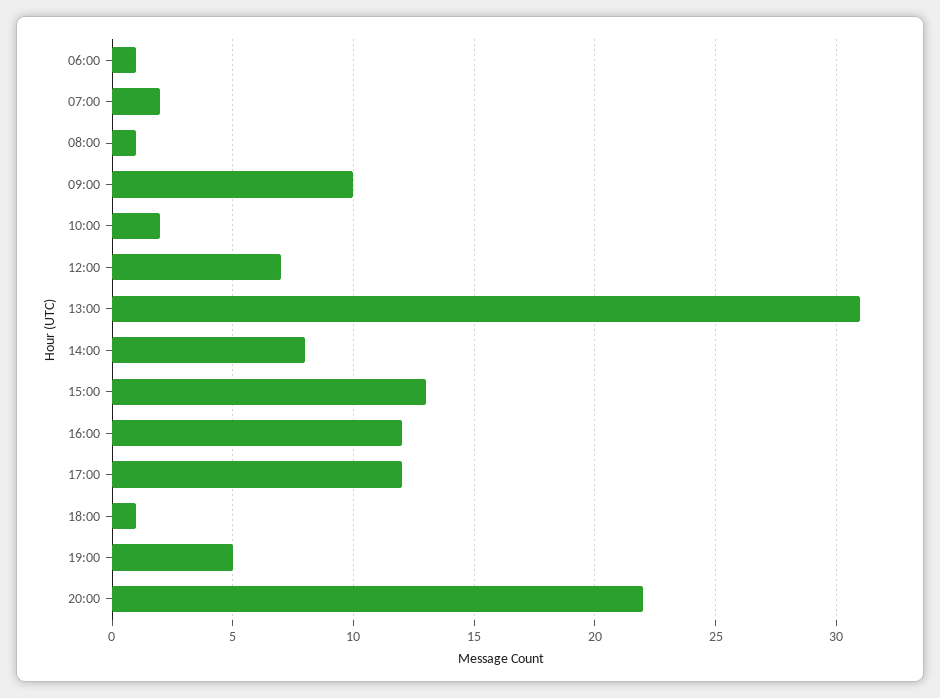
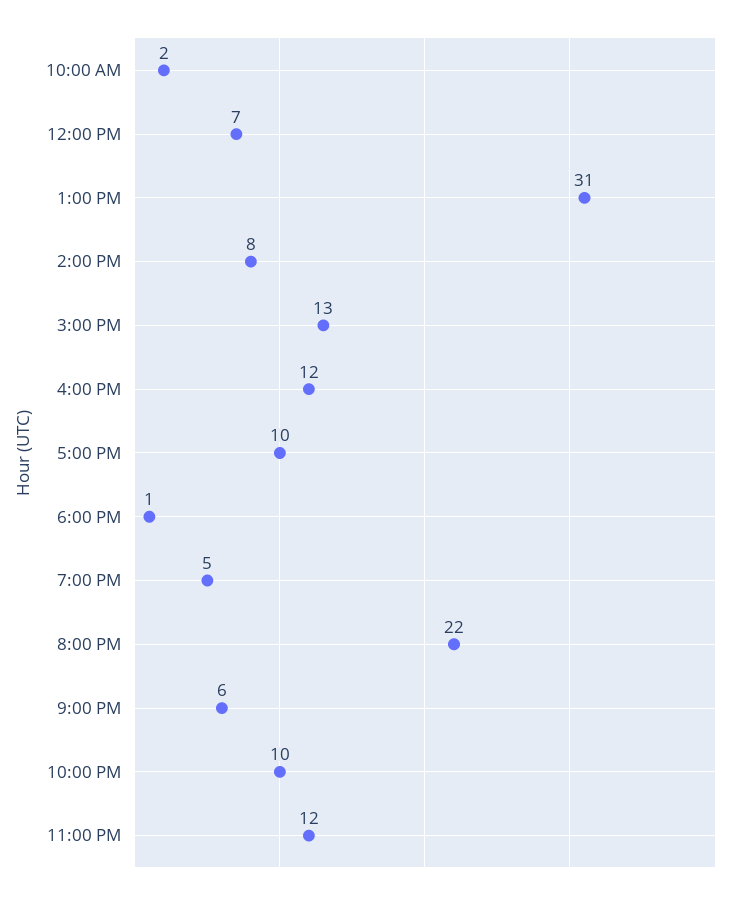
06:00: 1 -> none
07:00: 2 -> none
08:00: 1 -> none
09:00: 10 -> none
17:00: 12 -> 10
9:00 PM: none -> 6
10:00 PM: none -> 10
11:00 PM: none -> 12

